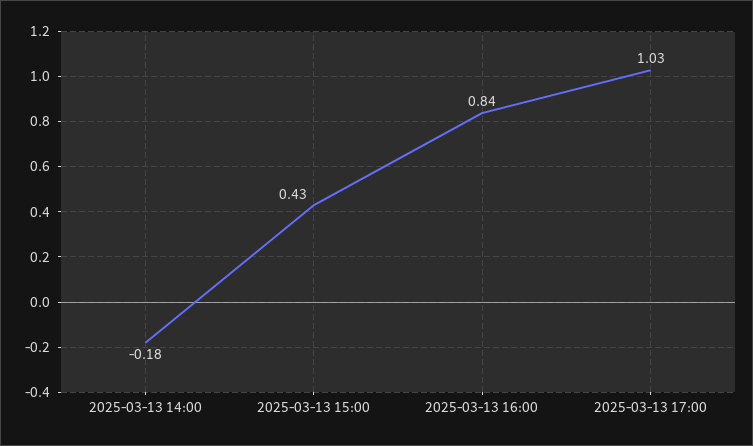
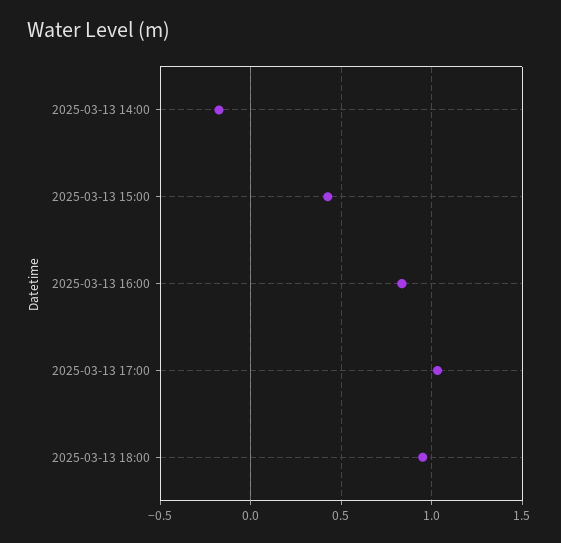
2025-03-13 18:00: none -> 0.95

